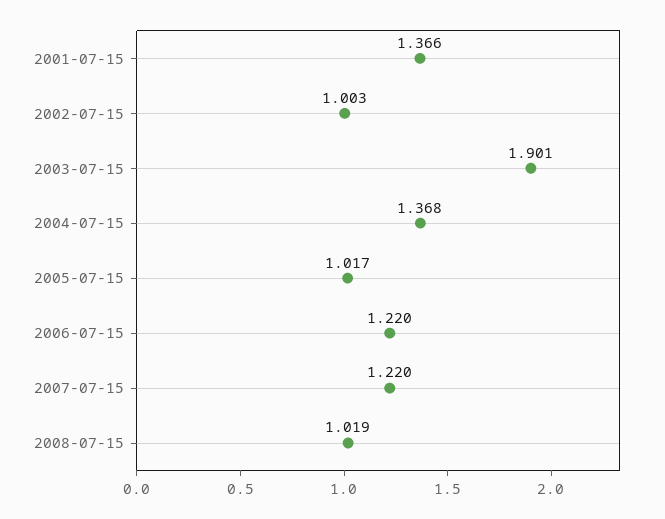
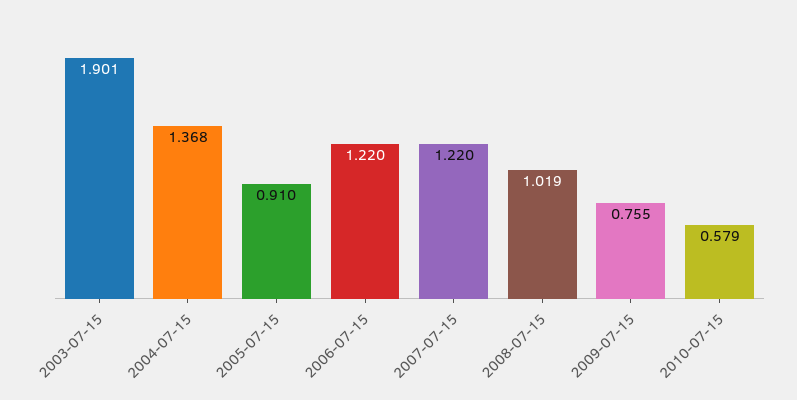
2001-07-15: 1.366 -> none
2002-07-15: 1.003 -> none
2005-07-15: 1.017 -> 0.91
2009-07-15: none -> 0.755
2010-07-15: none -> 0.579

